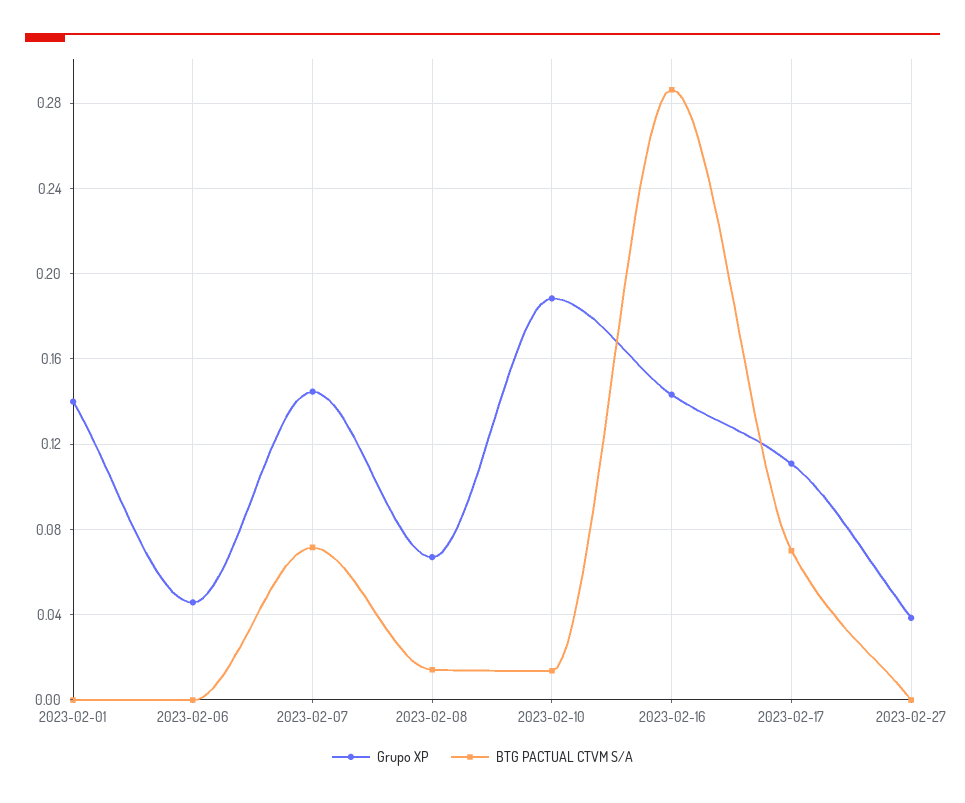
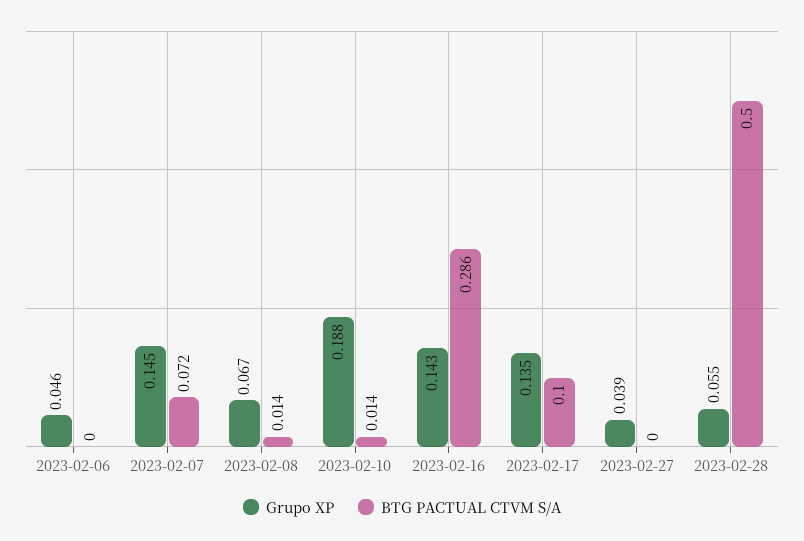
Grupo XP, 2023-02-01: 0.14 -> none
BTG PACTUAL CTVM S/A, 2023-02-01: 0 -> none
Grupo XP, 2023-02-17: 0.11 -> 0.135
BTG PACTUAL CTVM S/A, 2023-02-17: 0.07 -> 0.1
Grupo XP, 2023-02-28: none -> 0.055
BTG PACTUAL CTVM S/A, 2023-02-28: none -> 0.5

